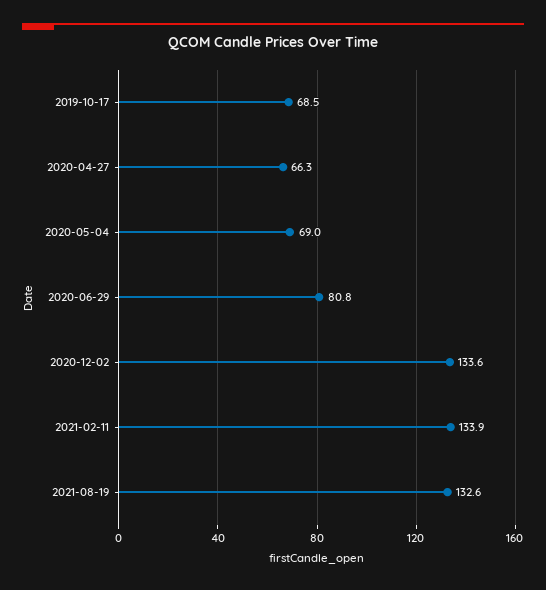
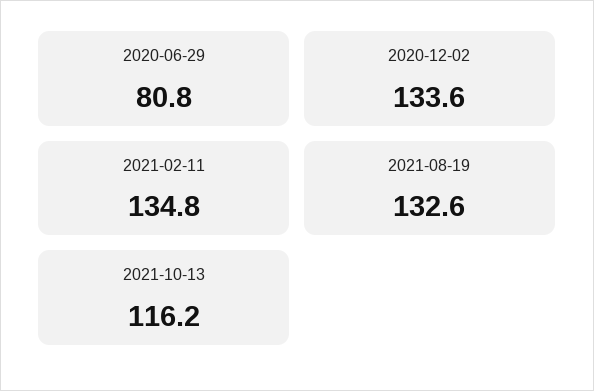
2019-10-17: 68.5 -> none
2020-04-27: 66.3 -> none
2020-05-04: 69 -> none
2021-02-11: 133.9 -> 134.8
2021-10-13: none -> 116.2

